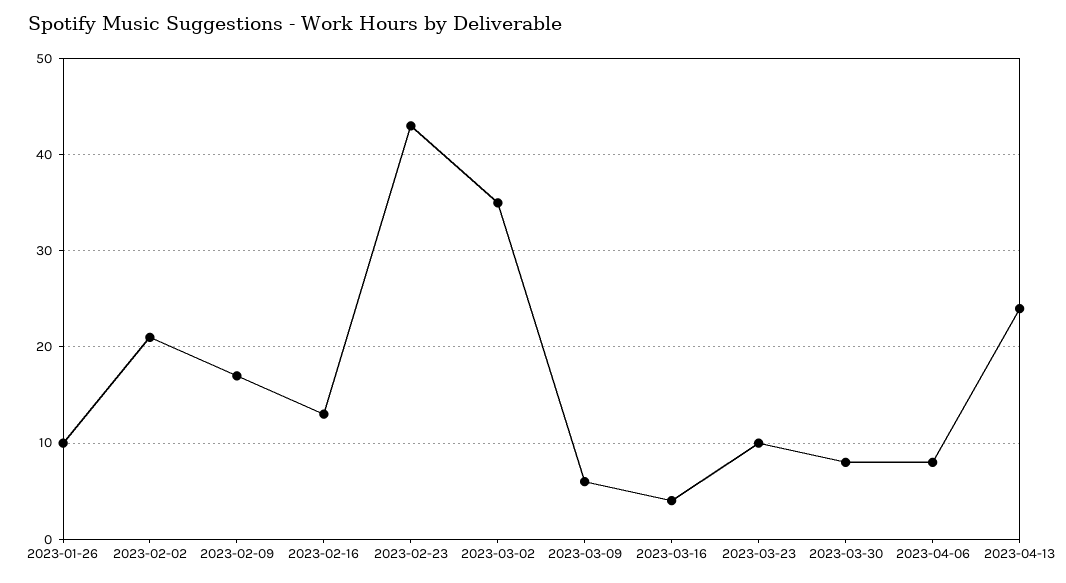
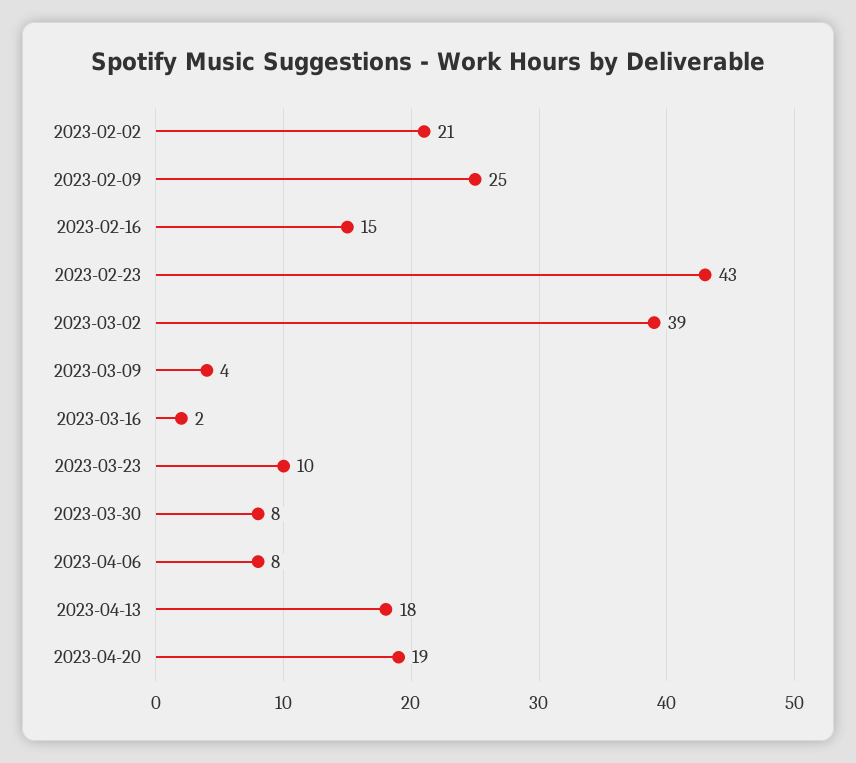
2023-01-26: 10 -> none
2023-02-09: 17 -> 25
2023-02-16: 13 -> 15
2023-03-02: 35 -> 39
2023-03-09: 6 -> 4
2023-03-16: 4 -> 2
2023-04-13: 24 -> 18
2023-04-20: none -> 19

